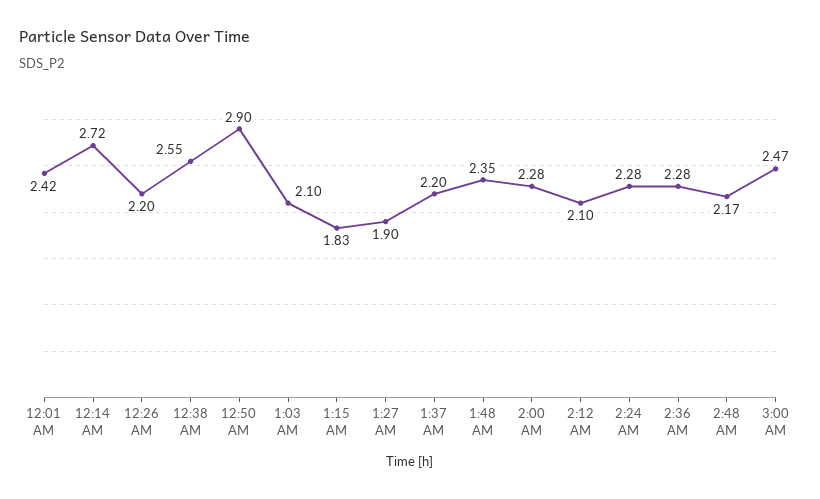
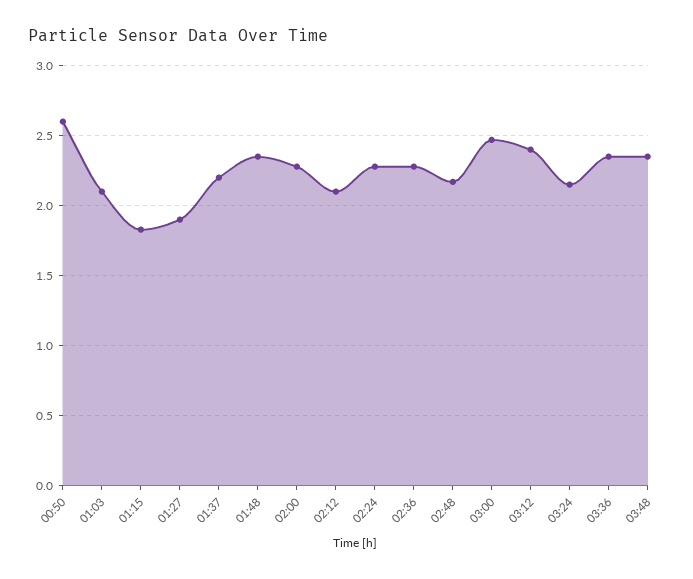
12:01 AM: 2.42 -> none
12:14 AM: 2.72 -> none
12:26 AM: 2.2 -> none
12:38 AM: 2.55 -> none
12:50 AM: 2.9 -> 2.6
03:12: none -> 2.4
03:24: none -> 2.15
03:36: none -> 2.35
03:48: none -> 2.35

